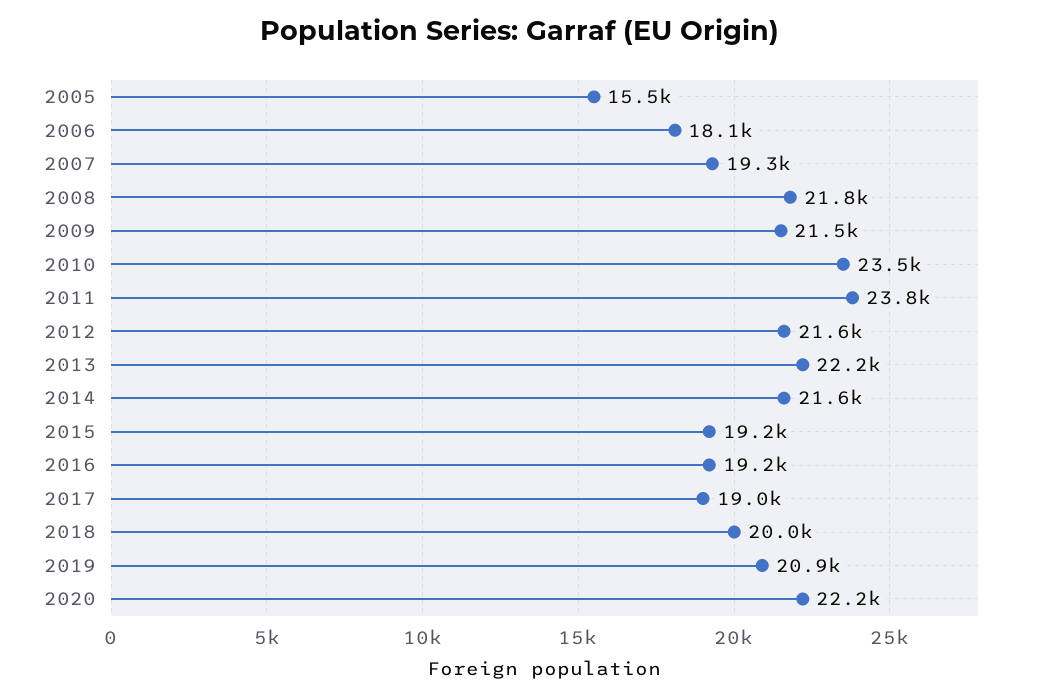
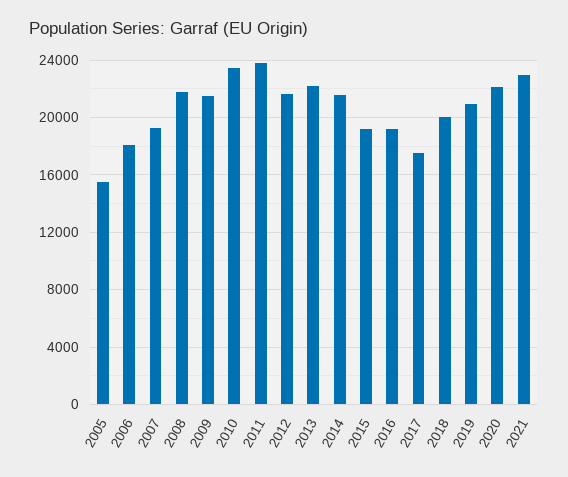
2017: 19000 -> 17500
2021: none -> 23000

